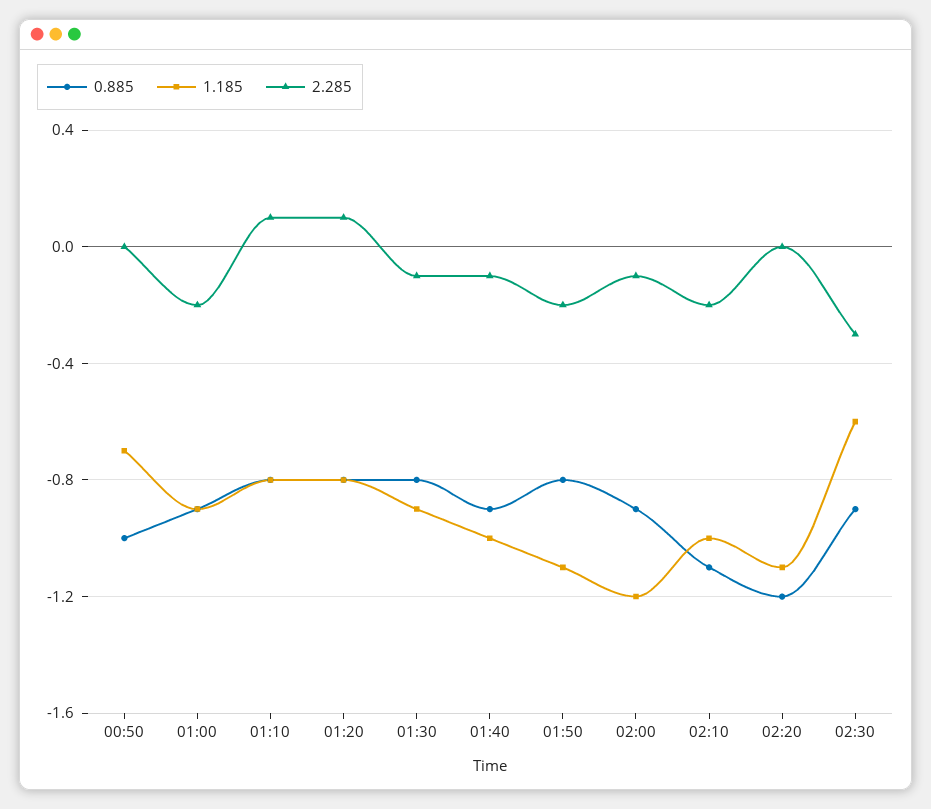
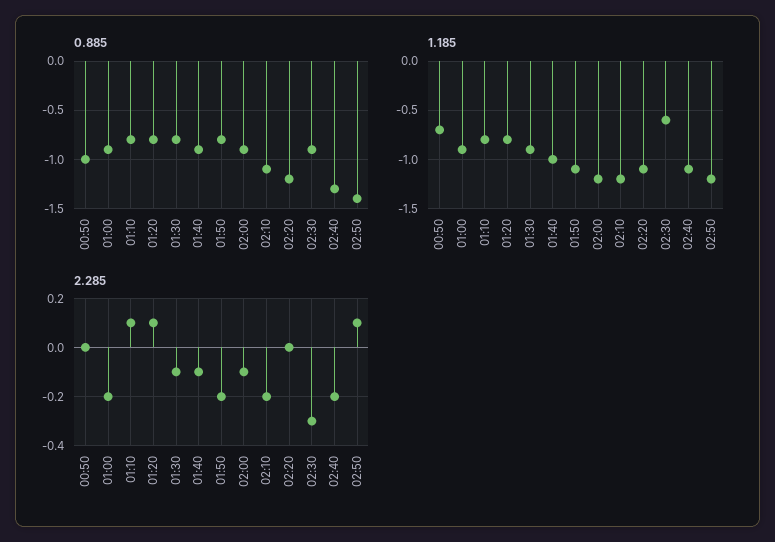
1.185, 02:10: -1 -> -1.2
0.885, 02:40: none -> -1.3
0.885, 02:50: none -> -1.4
1.185, 02:40: none -> -1.1
1.185, 02:50: none -> -1.2
2.285, 02:40: none -> -0.2
2.285, 02:50: none -> 0.1

